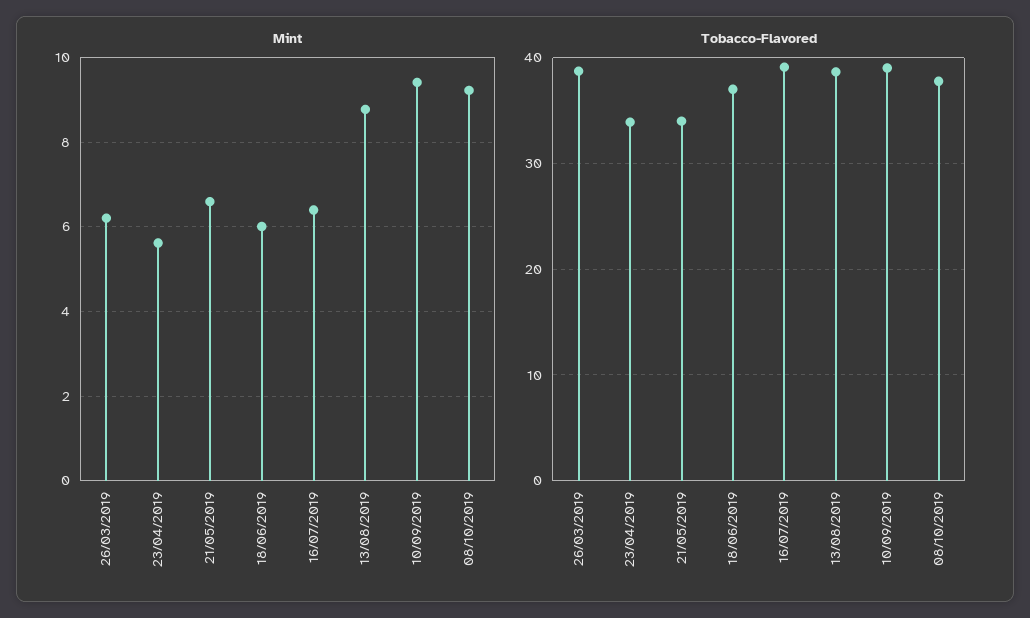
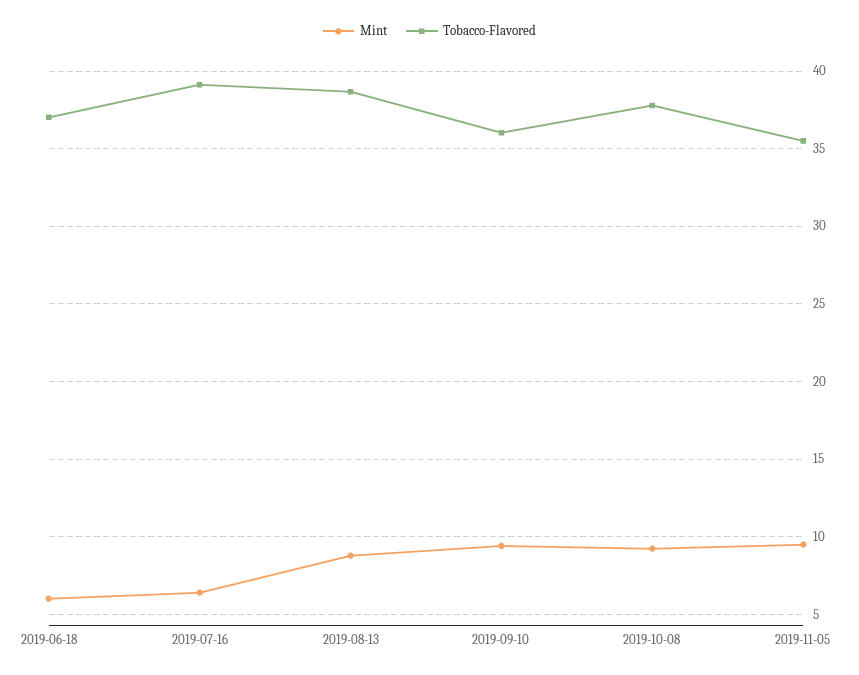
Mint, 26/03/2019: 6.2 -> none
Mint, 23/04/2019: 5.6 -> none
Mint, 21/05/2019: 6.6 -> none
Tobacco-Flavored, 26/03/2019: 39 -> none
Tobacco-Flavored, 23/04/2019: 34 -> none
Tobacco-Flavored, 21/05/2019: 34 -> none
Tobacco-Flavored, 10/09/2019: 39 -> 36
Mint, 2019-11-05: none -> 9.5
Tobacco-Flavored, 2019-11-05: none -> 35.5

